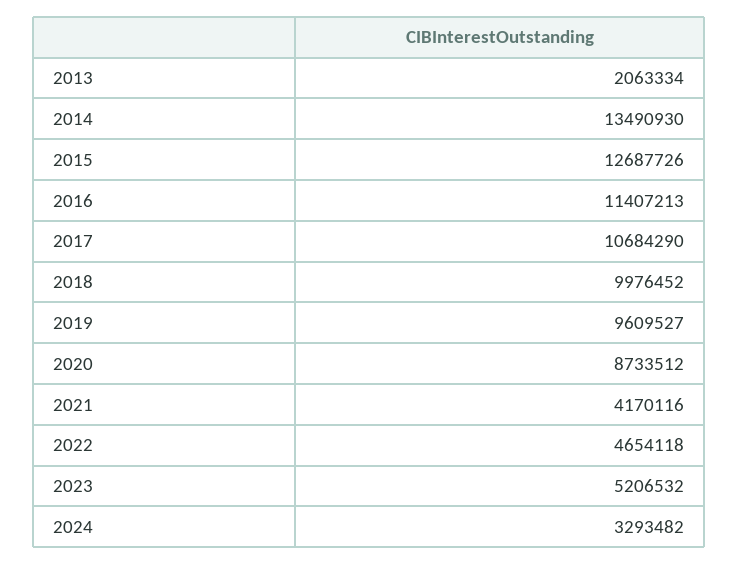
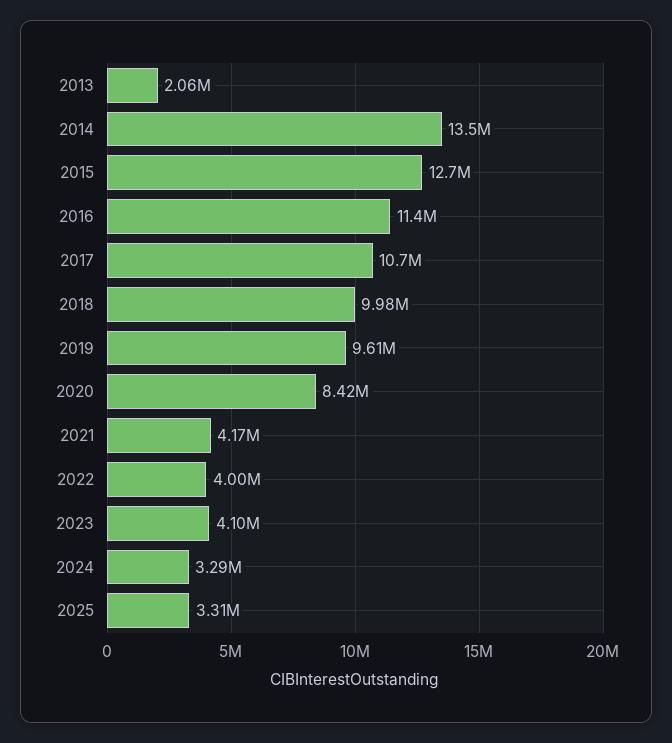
2020: 8733512 -> 8420000
2022: 4654118 -> 4000000
2023: 5206532 -> 4100000
2025: none -> 3310000

